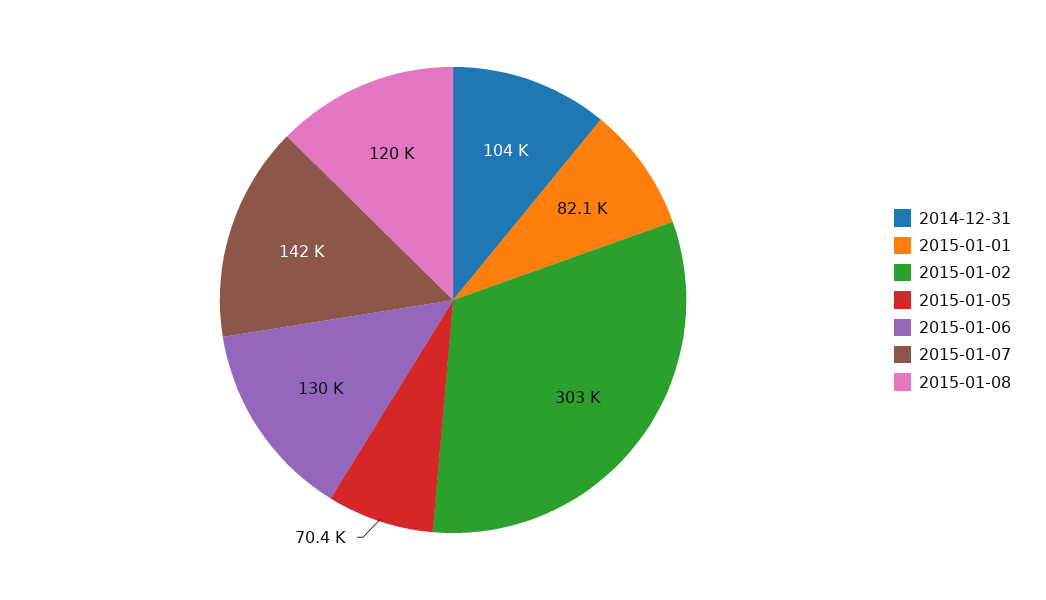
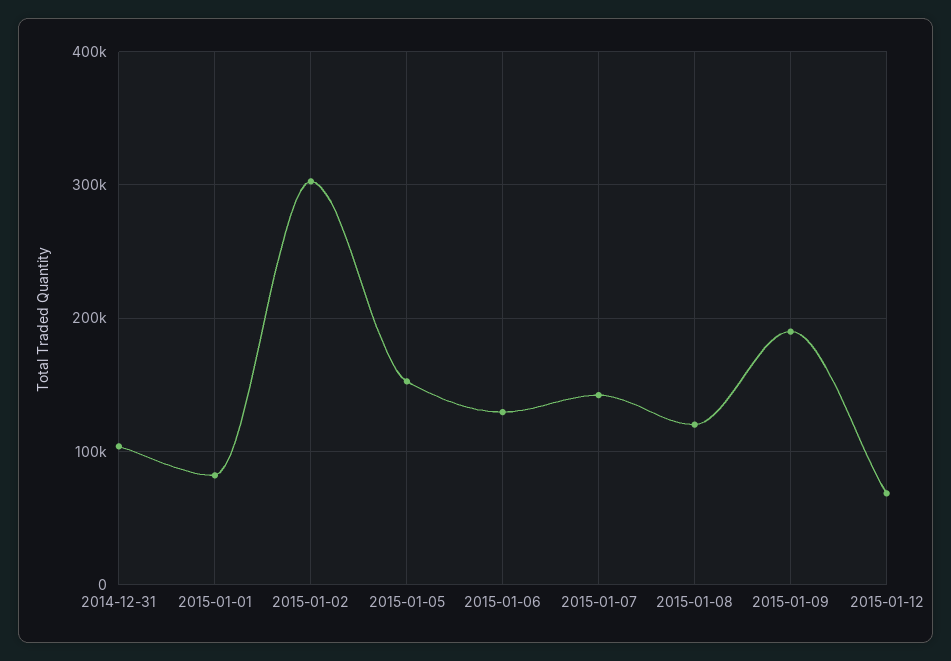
2015-01-05: 70400 -> 150000
2015-01-09: none -> 190000
2015-01-12: none -> 70000

